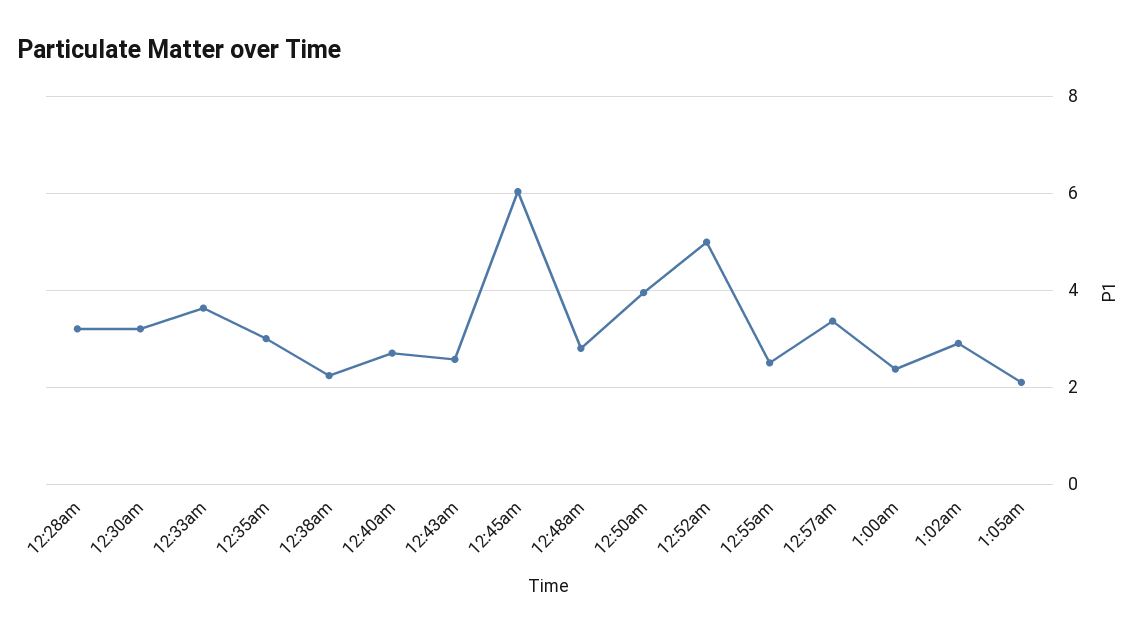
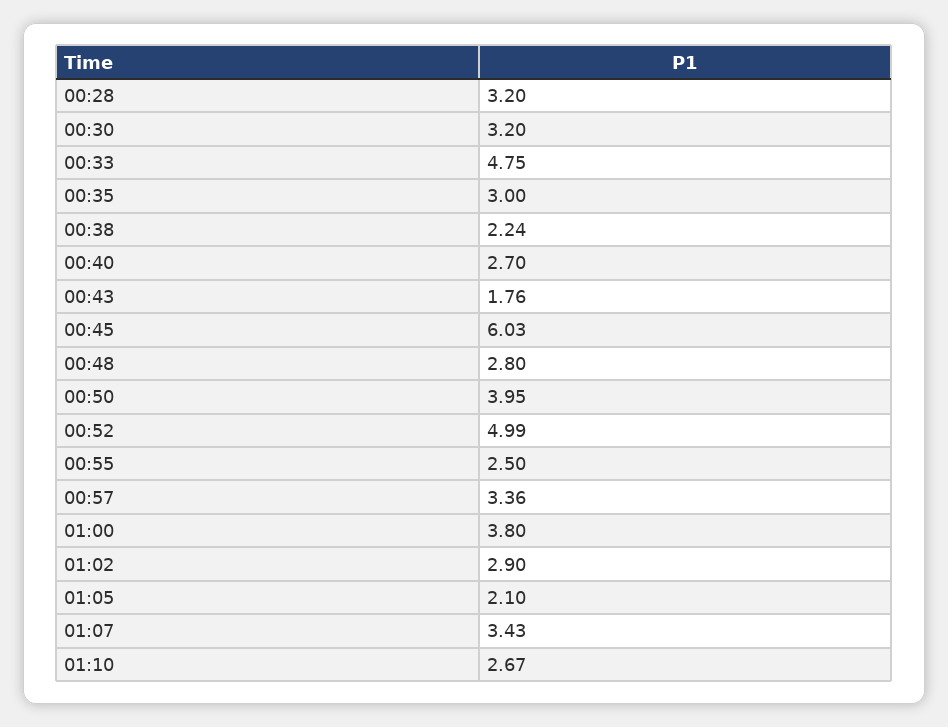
12:33am: 3.6 -> 4.75
12:43am: 2.6 -> 1.76
1:00am: 2.4 -> 3.8
01:07: none -> 3.43
01:10: none -> 2.67

